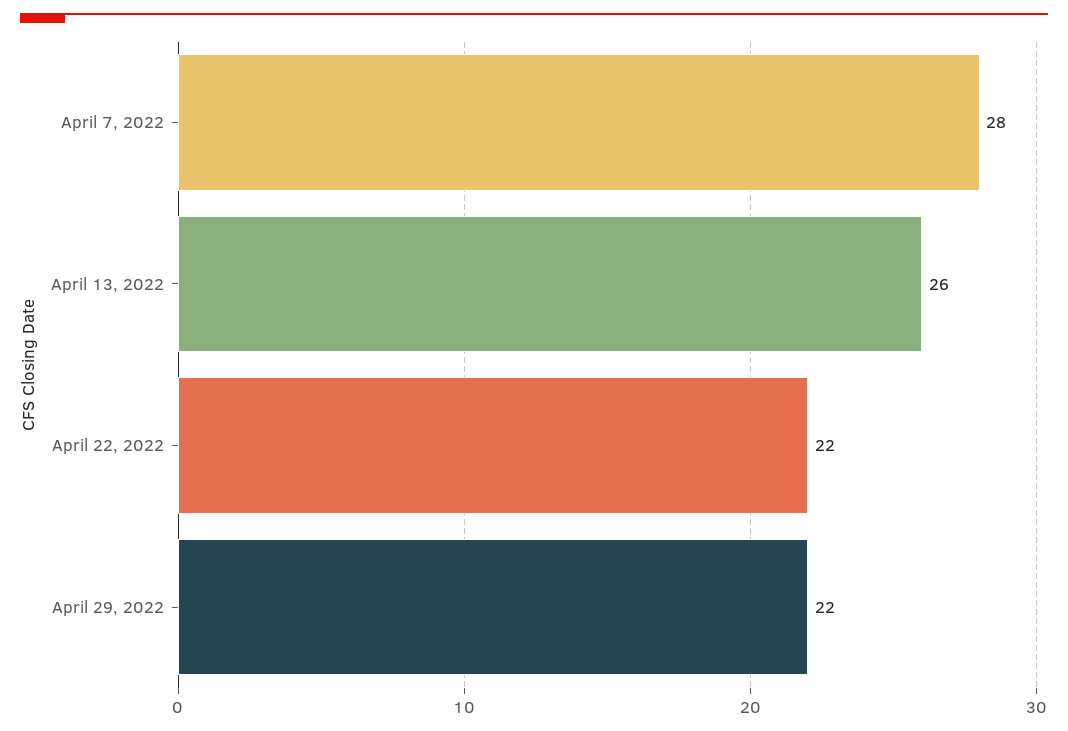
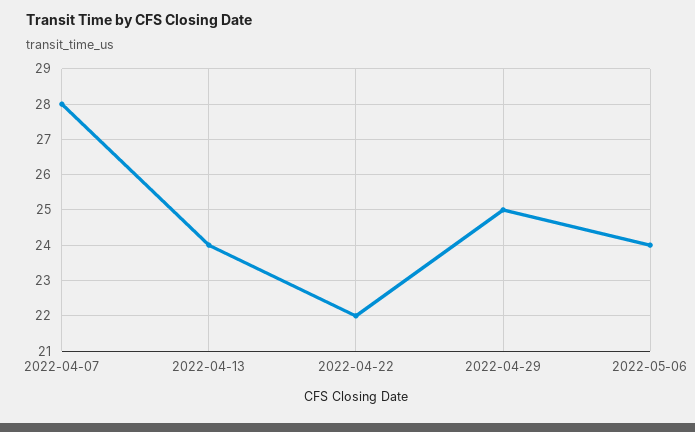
April 13, 2022: 26 -> 24
April 29, 2022: 22 -> 25
2022-05-06: none -> 24

